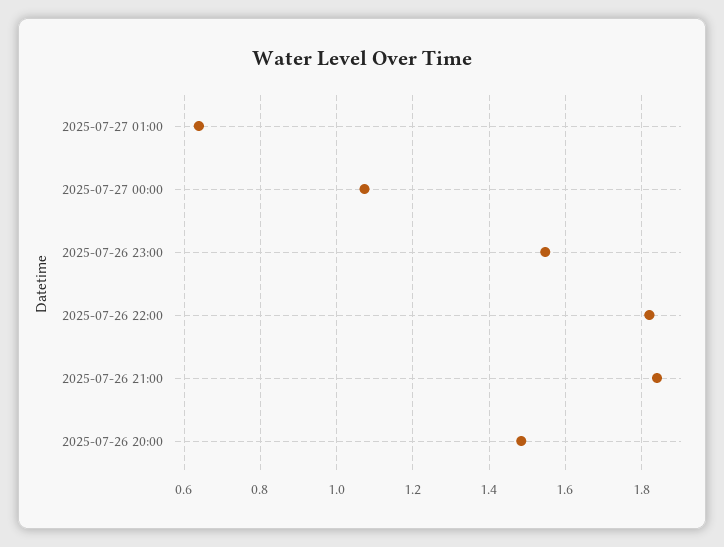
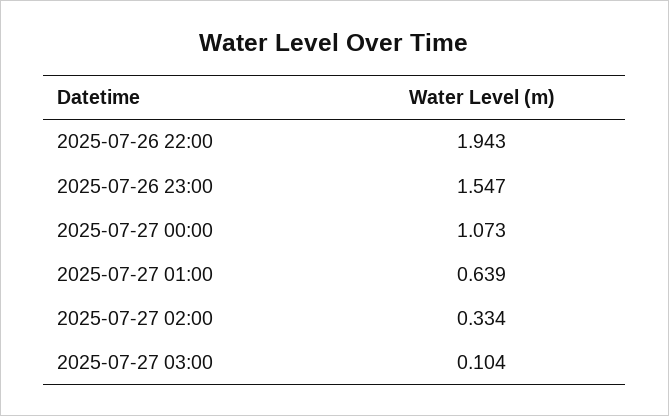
2025-07-26 22:00: 1.82 -> 1.943
2025-07-26 21:00: 1.84 -> none
2025-07-26 20:00: 1.48 -> none
2025-07-27 02:00: none -> 0.334
2025-07-27 03:00: none -> 0.104

